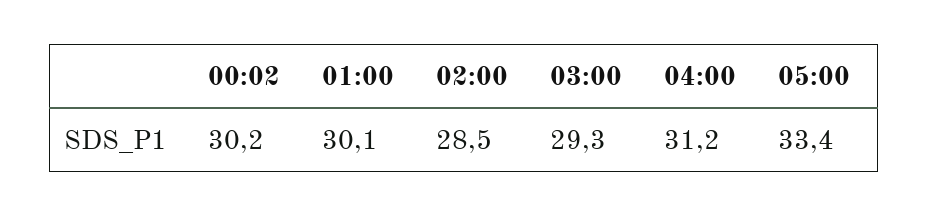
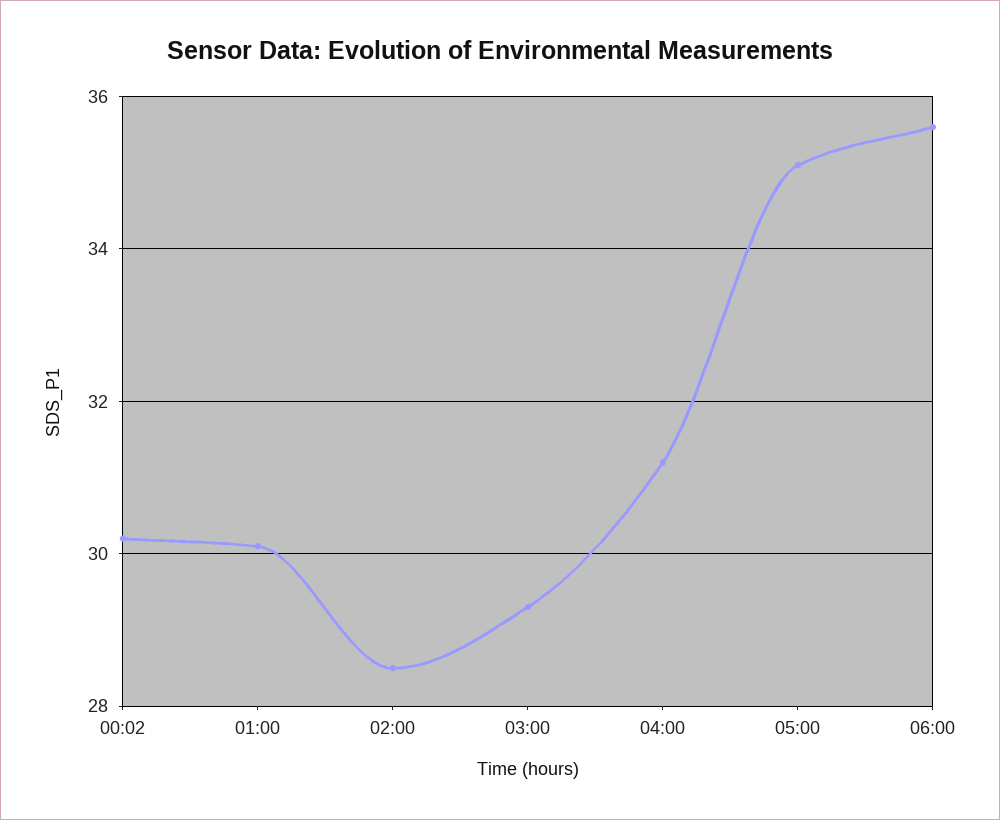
05:00: 33.4 -> 35
06:00: none -> 35.5

